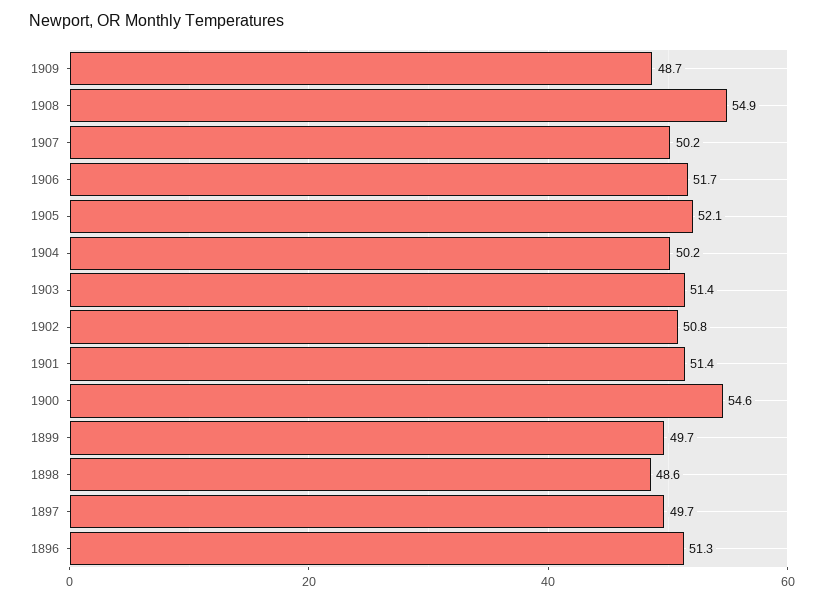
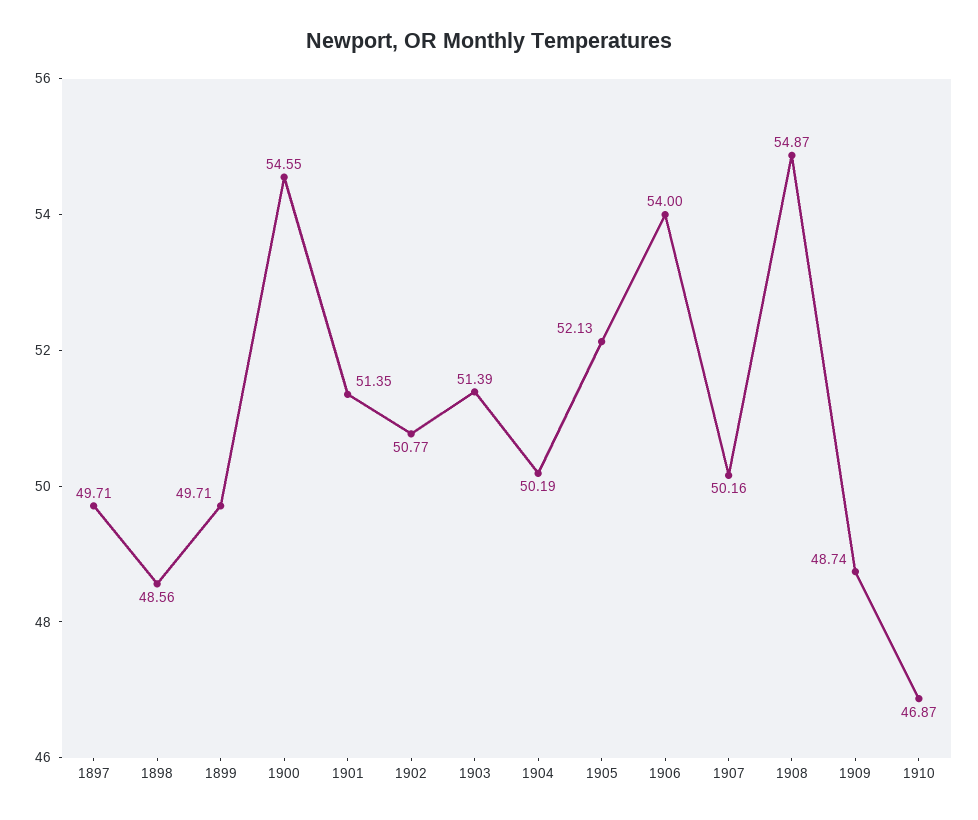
1906: 51.7 -> 54
1896: 51.3 -> none
1910: none -> 46.87

